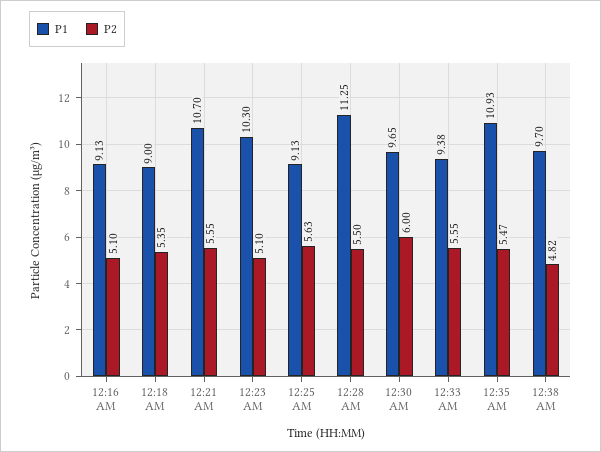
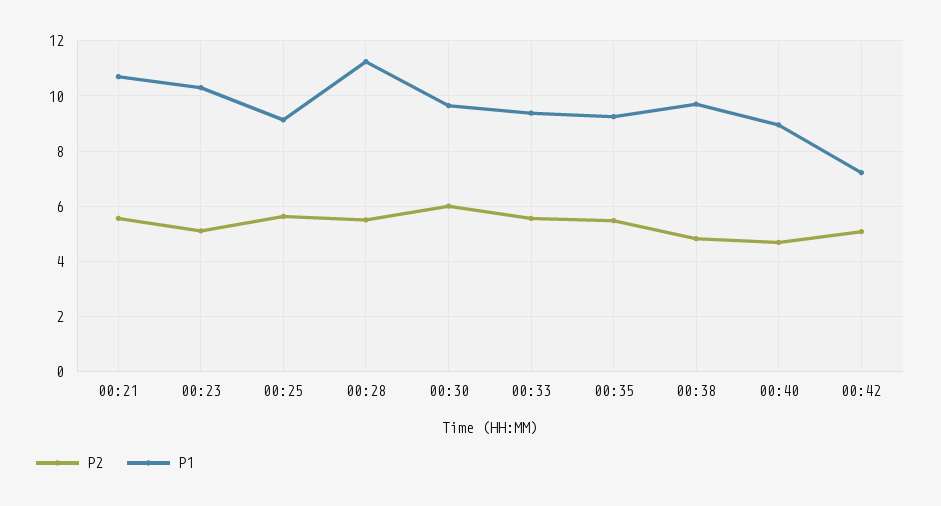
P1, 12:16 AM: 9.13 -> none
P2, 12:16 AM: 5.1 -> none
P1, 12:18 AM: 9 -> none
P2, 12:18 AM: 5.35 -> none
P1, 12:35 AM: 10.93 -> 9.25
P2, 00:40: none -> 4.75
P1, 00:40: none -> 9
P2, 00:42: none -> 5
P1, 00:42: none -> 7.25

